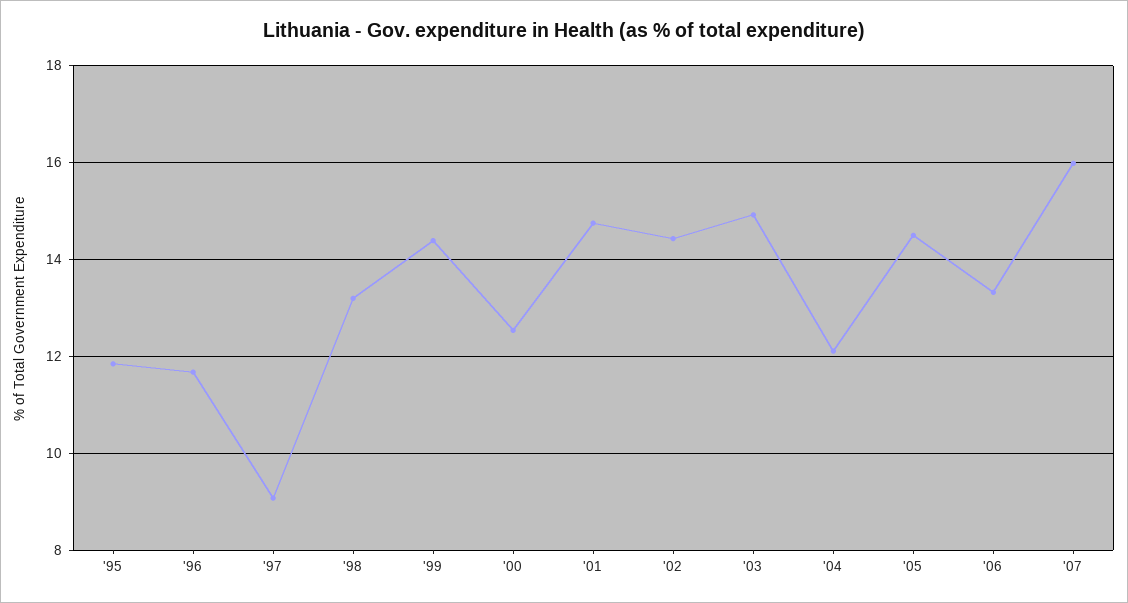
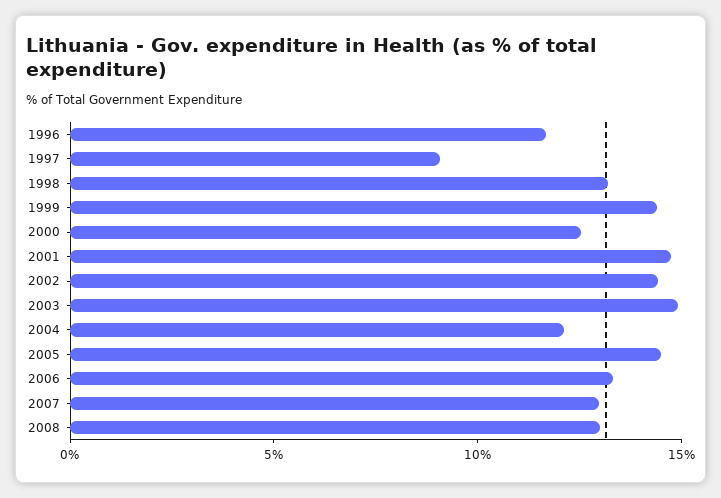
'95: 11.8 -> none
'07: 16 -> 13
2008: none -> 13

